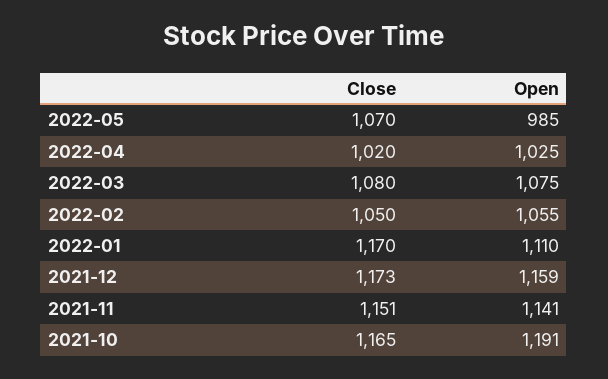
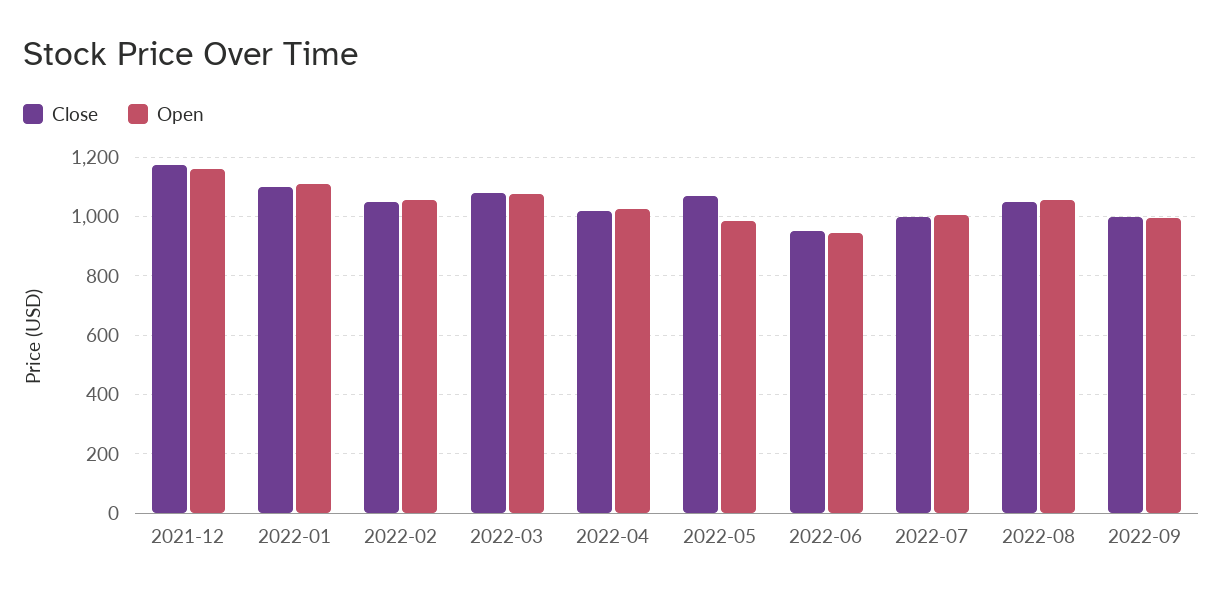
Close, 2022-01: 1170 -> 1100
Close, 2021-11: 1151 -> none
Open, 2021-11: 1141 -> none
Close, 2021-10: 1165 -> none
Open, 2021-10: 1191 -> none
Close, 2022-06: none -> 950
Open, 2022-06: none -> 950
Close, 2022-07: none -> 1000
Open, 2022-07: none -> 1000
Close, 2022-08: none -> 1050
Open, 2022-08: none -> 1050
Close, 2022-09: none -> 1000
Open, 2022-09: none -> 1000

